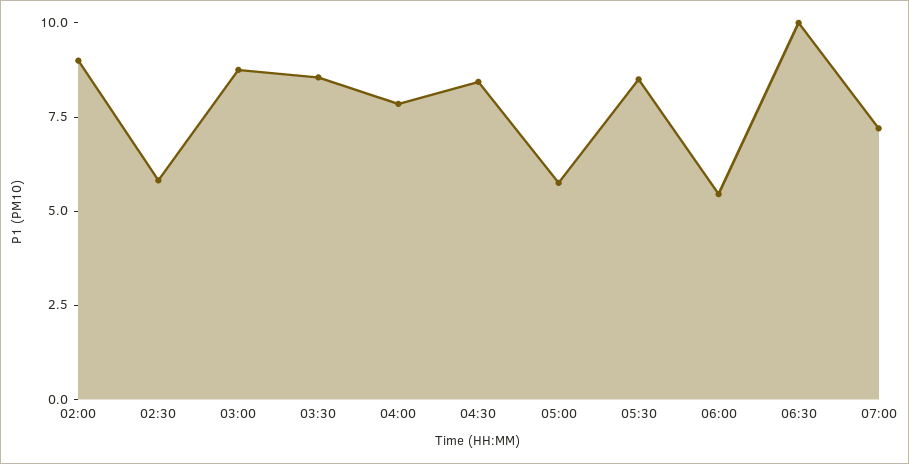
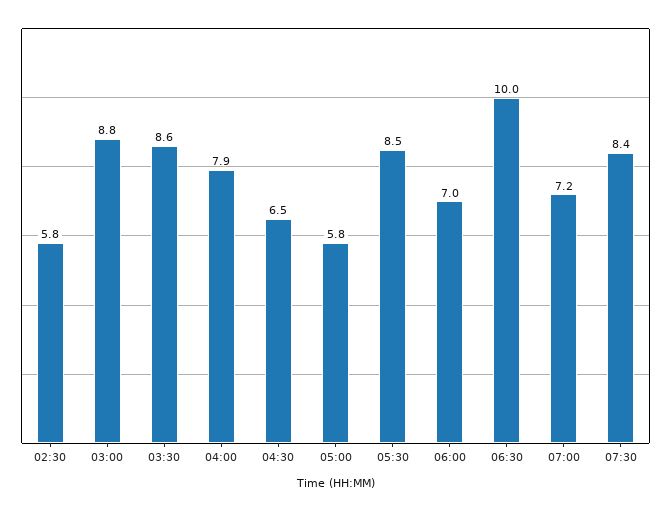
02:00: 9 -> none
04:30: 8.5 -> 6.5
06:00: 5.5 -> 7
07:30: none -> 8.4

